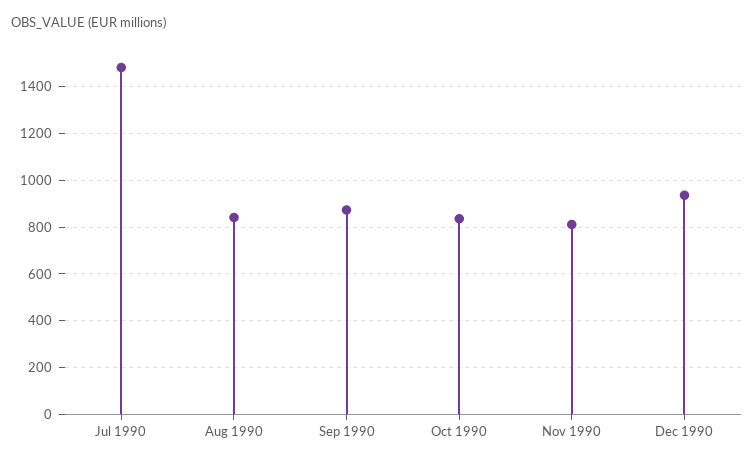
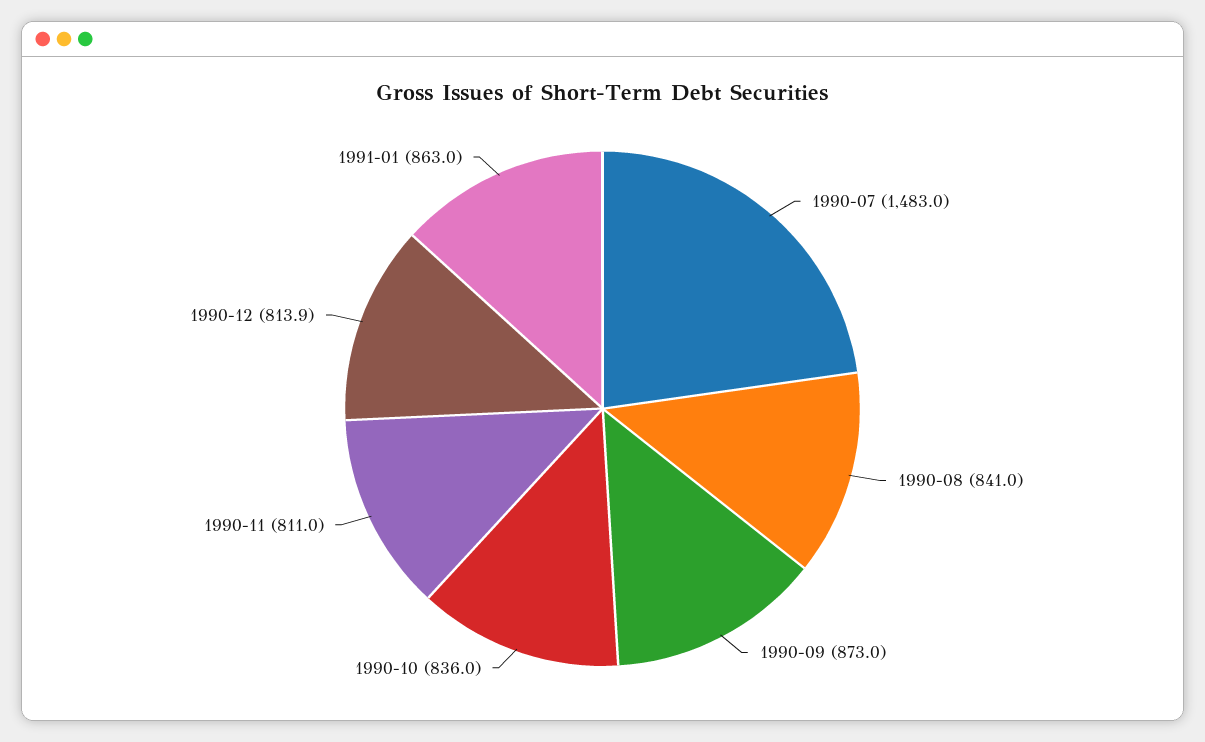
Dec 1990: 950 -> 813.9
1991-01: none -> 863

